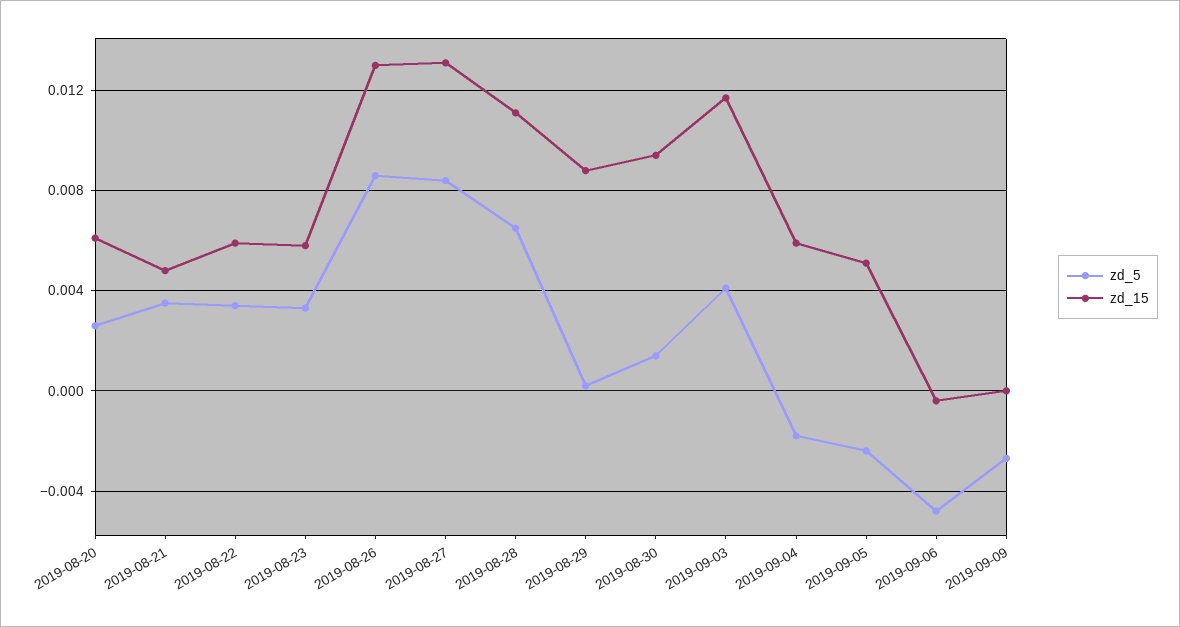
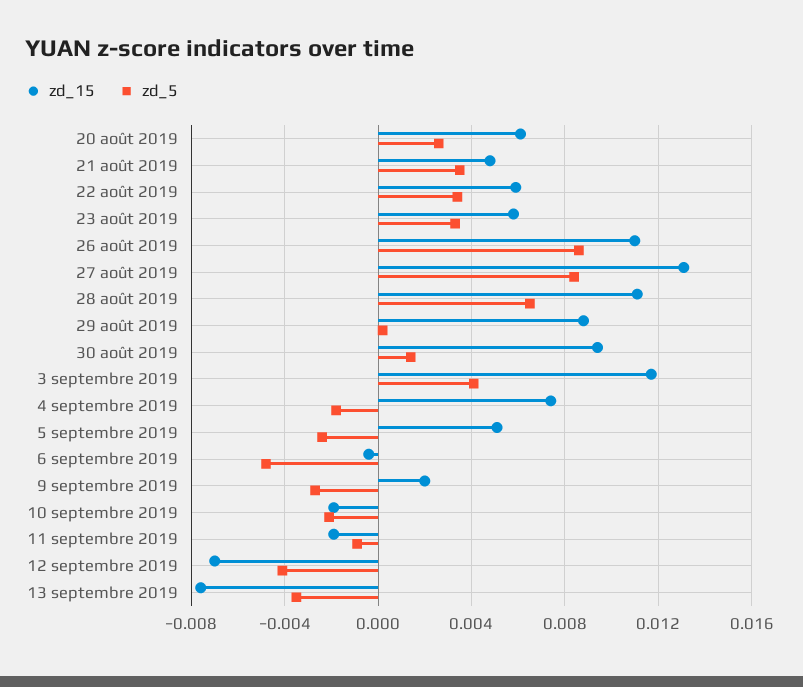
zd_15, 2019-08-26: 0.013 -> 0.011
zd_15, 2019-09-04: 0.006 -> 0.0075
zd_15, 2019-09-09: 0 -> 0.002
zd_15, 10 septembre 2019: none -> -0.002
zd_5, 10 septembre 2019: none -> -0.002
zd_15, 11 septembre 2019: none -> -0.002
zd_5, 11 septembre 2019: none -> -0.001
zd_15, 12 septembre 2019: none -> -0.007
zd_5, 12 septembre 2019: none -> -0.004
zd_15, 13 septembre 2019: none -> -0.0075
zd_5, 13 septembre 2019: none -> -0.0035

